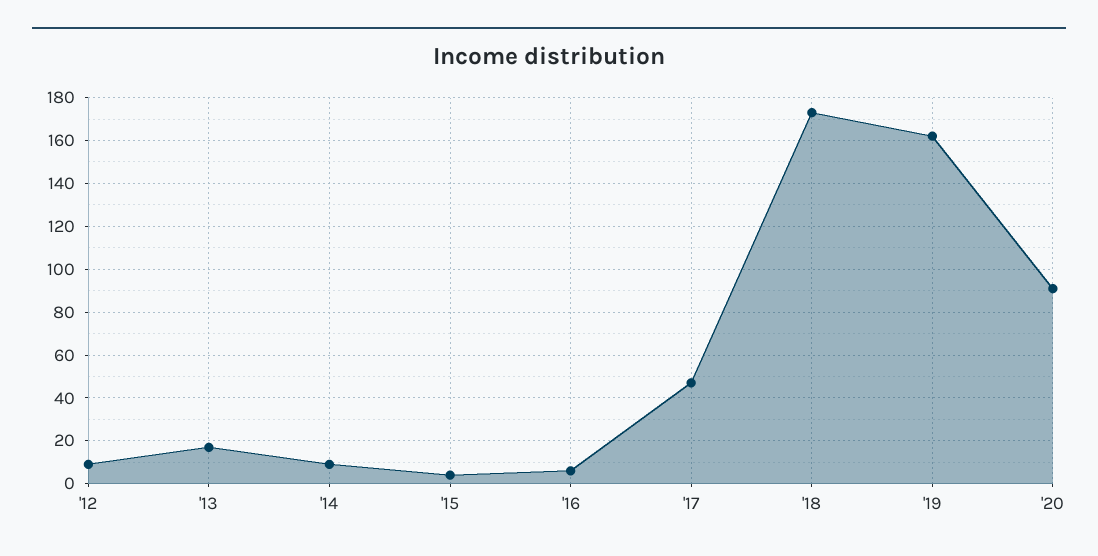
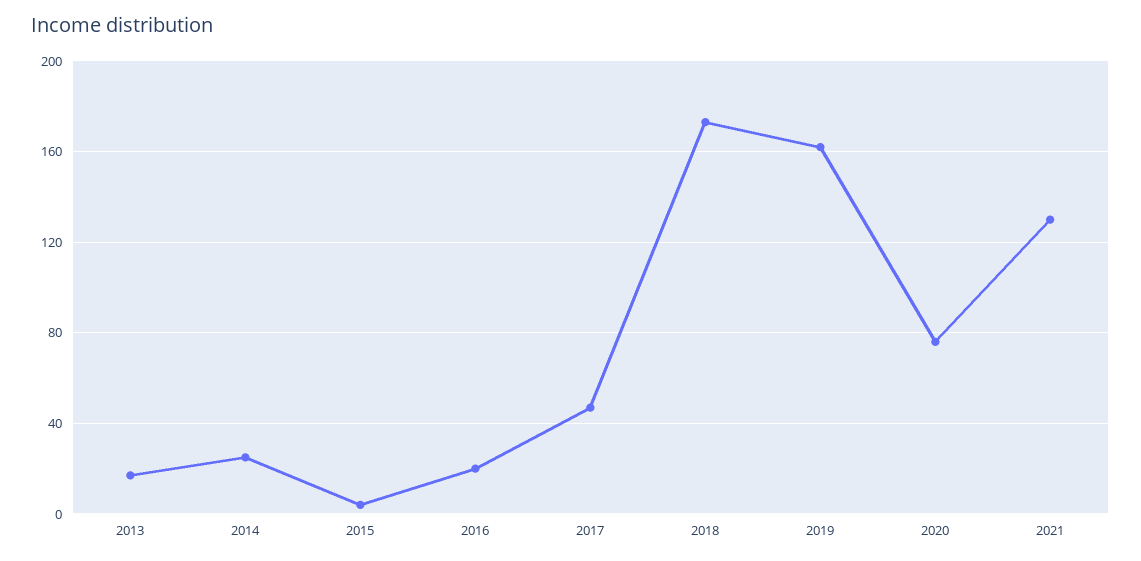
'12: 10 -> none
'14: 10 -> 25
'16: 5 -> 20
'20: 90 -> 75
2021: none -> 130

